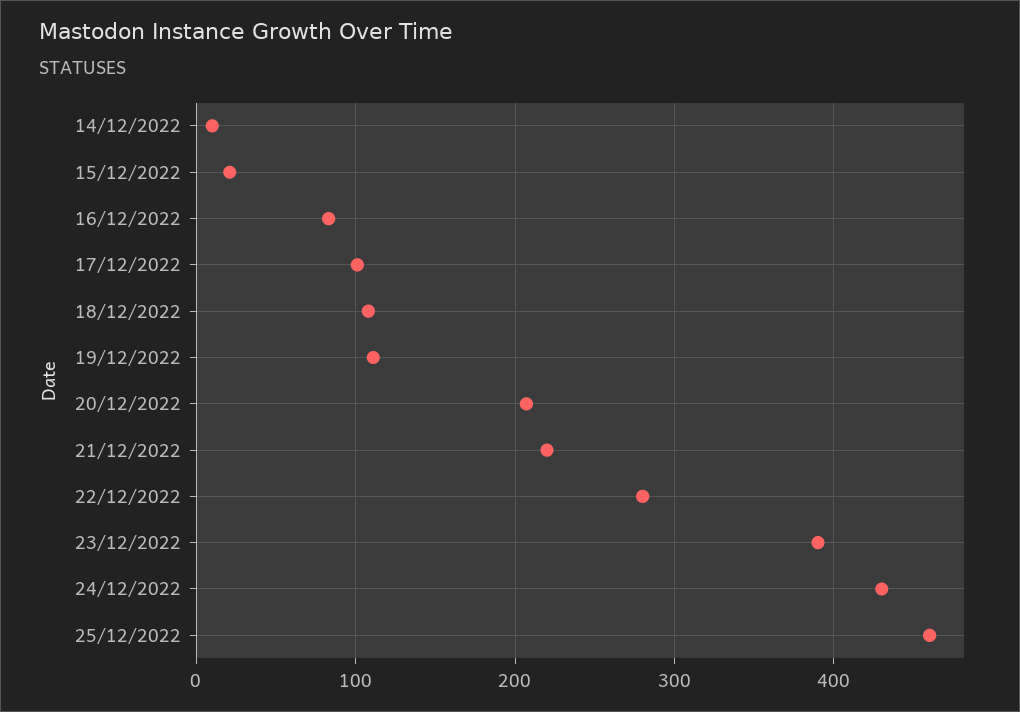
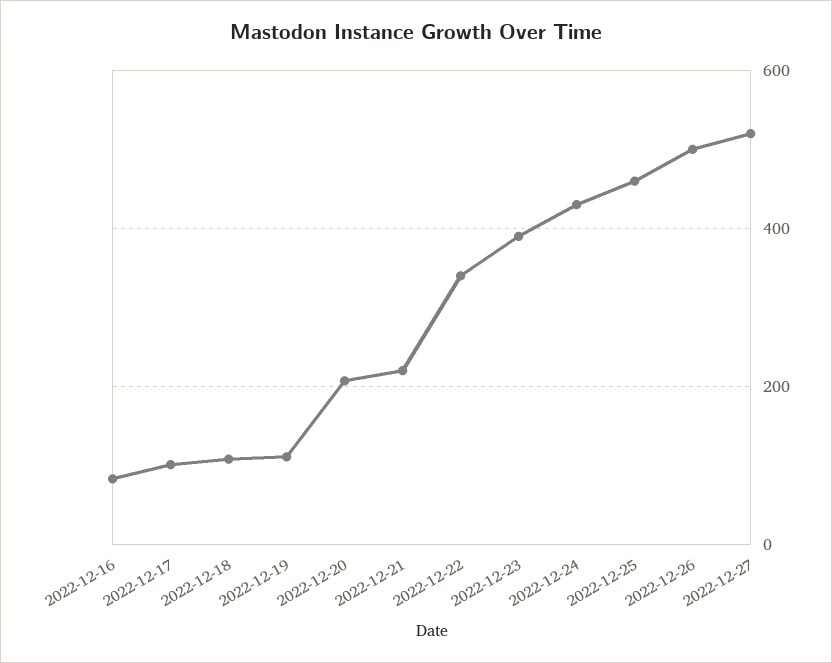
14/12/2022: 10 -> none
15/12/2022: 20 -> none
22/12/2022: 280 -> 340
2022-12-26: none -> 500
2022-12-27: none -> 520

